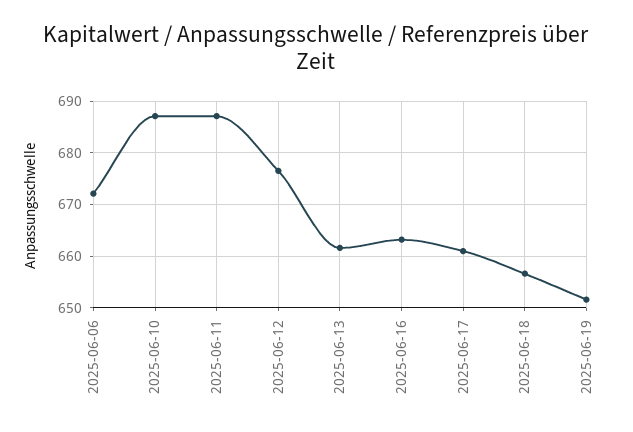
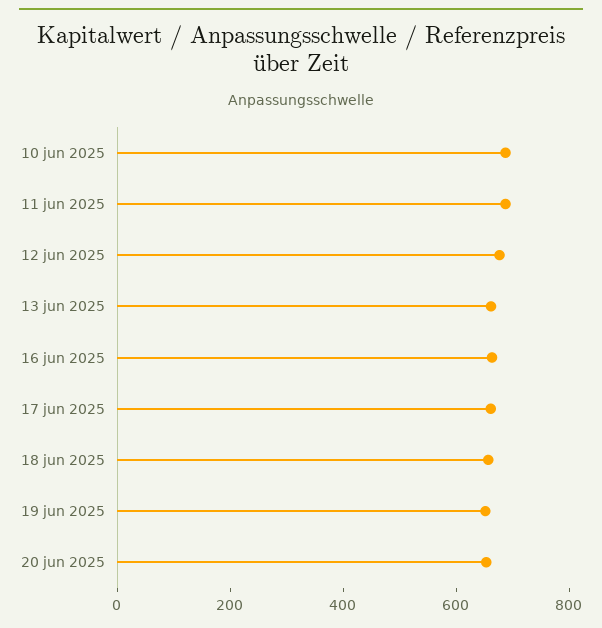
2025-06-06: 672 -> none
20 jun 2025: none -> 650

